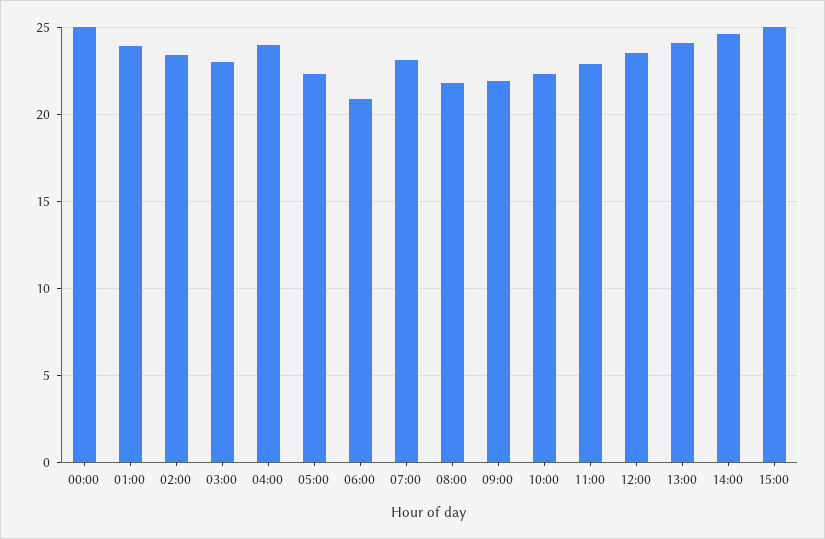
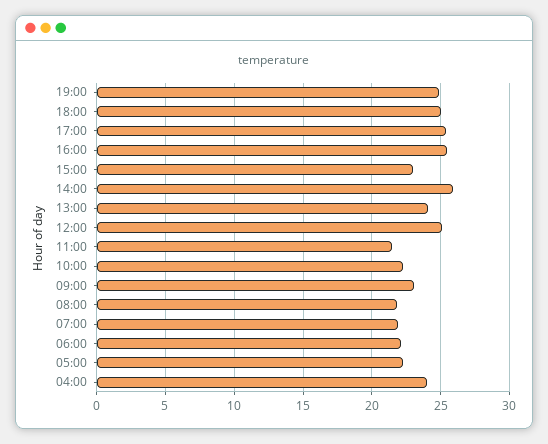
00:00: 25 -> none
01:00: 24 -> none
02:00: 23.5 -> none
03:00: 23 -> none
06:00: 21 -> 22
07:00: 23 -> 22
09:00: 22 -> 23
11:00: 23 -> 21.5
12:00: 23.5 -> 25
14:00: 24.5 -> 26
15:00: 25 -> 23
19:00: none -> 25
18:00: none -> 25
17:00: none -> 25.5
16:00: none -> 25.5

